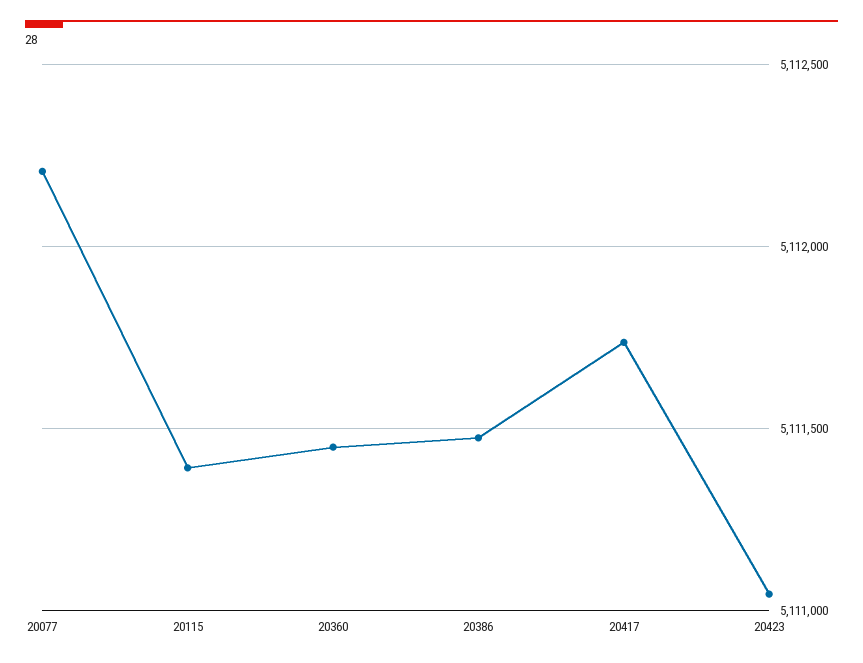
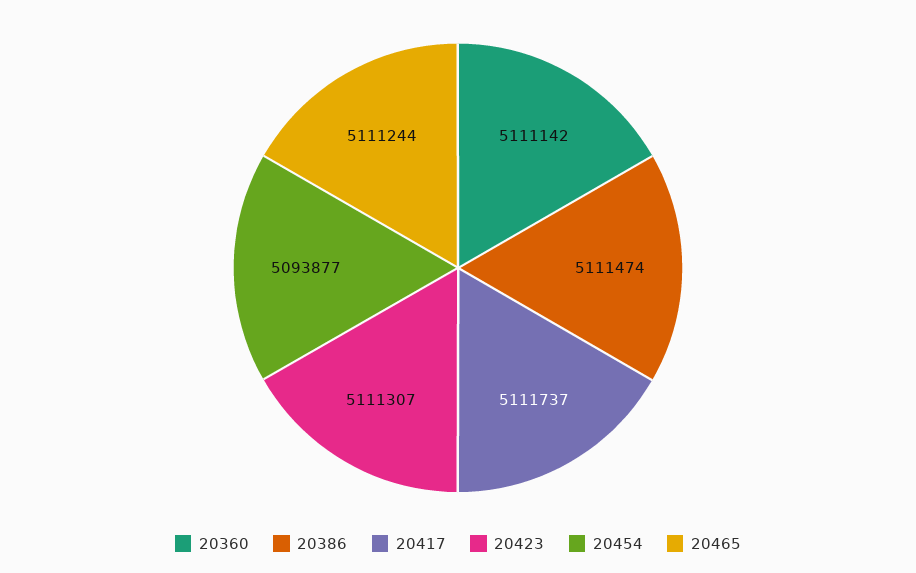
20077: 5112200 -> none
20115: 5111400 -> none
20360: 5111450 -> 5111142
20423: 5111050 -> 5111307
20454: none -> 5093877
20465: none -> 5111244

